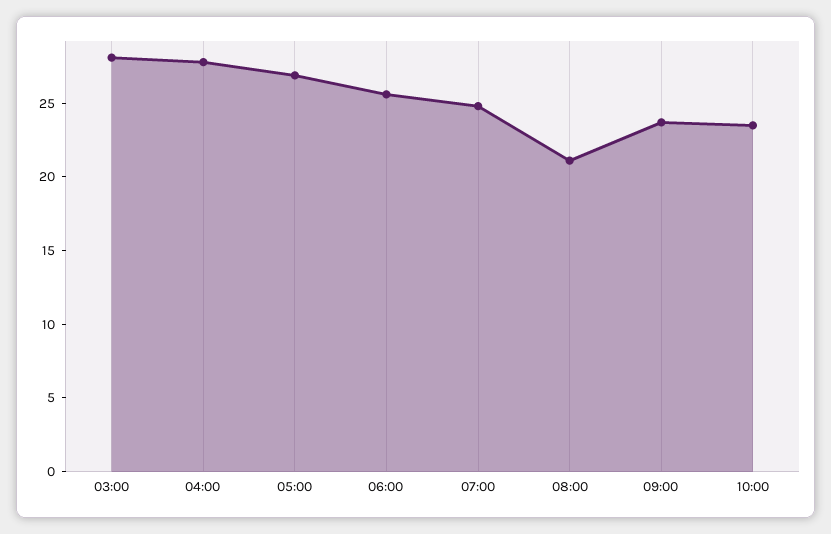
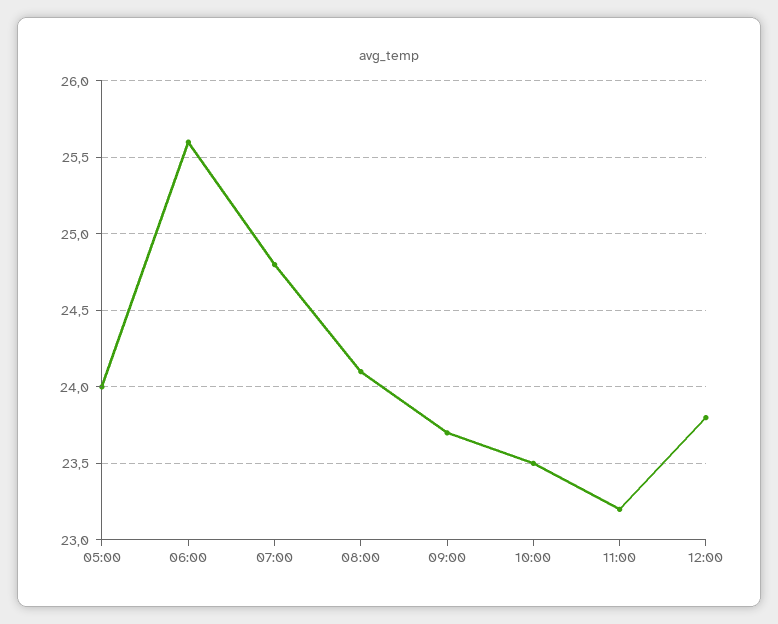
03:00: 28 -> none
04:00: 28 -> none
05:00: 27 -> 24
08:00: 21 -> 24.1
11:00: none -> 23.2
12:00: none -> 23.8

